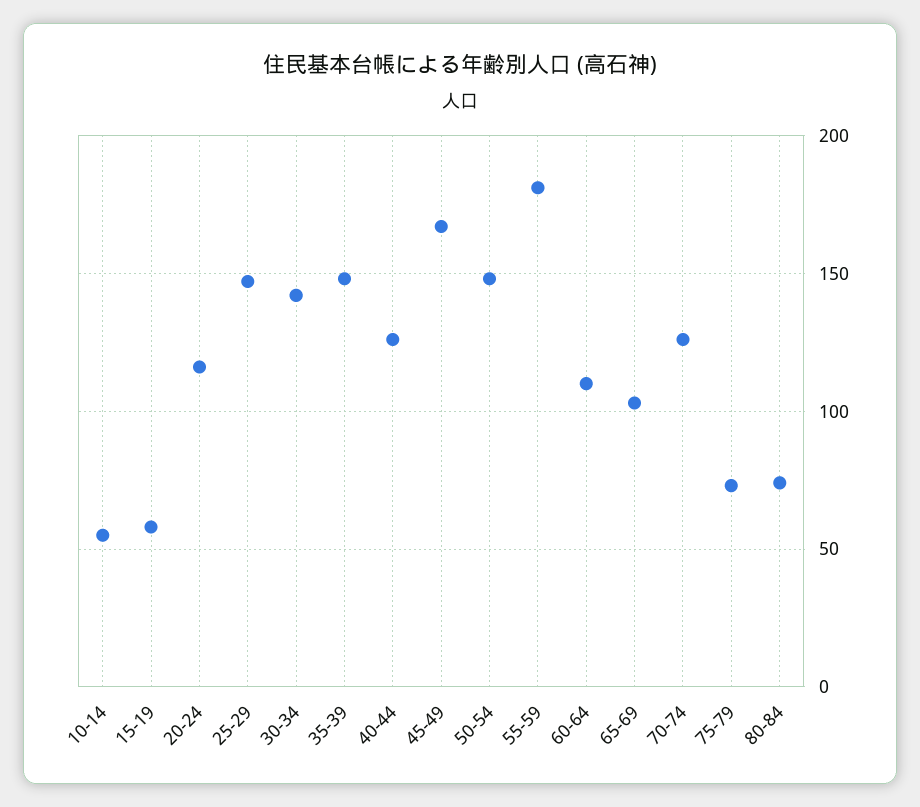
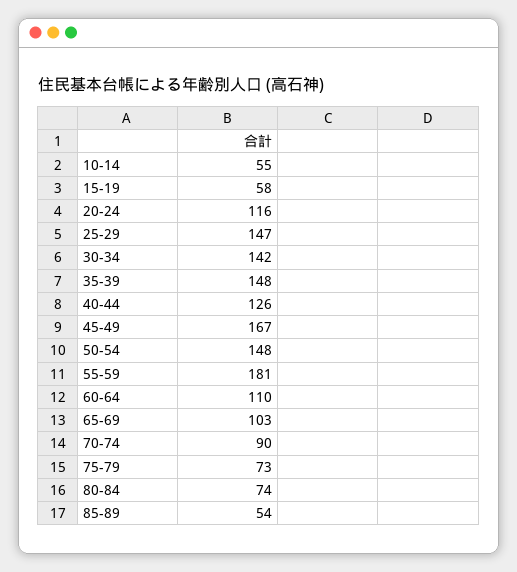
70-74: 125 -> 90
85-89: none -> 54

